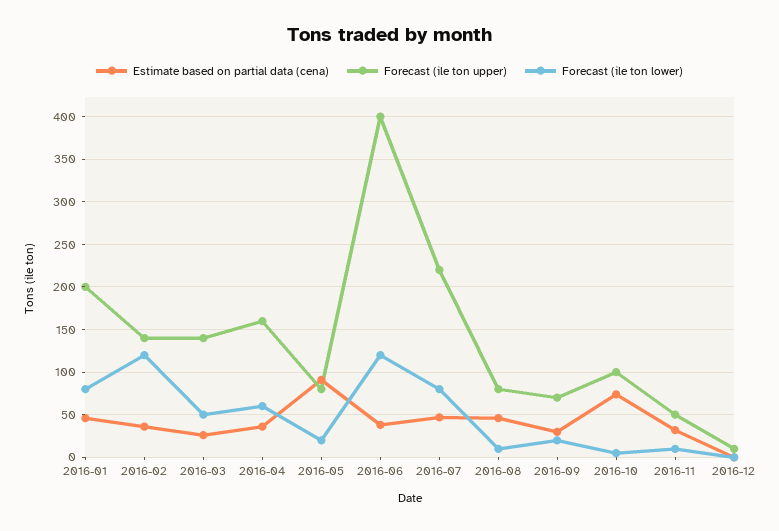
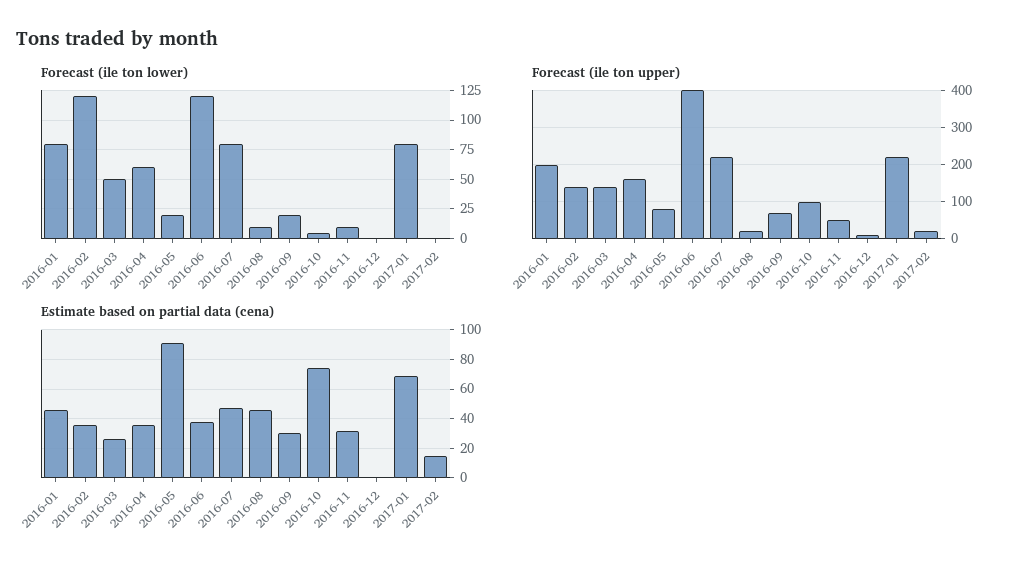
Forecast (ile ton upper), 2016-08: 80 -> 20
Forecast (ile ton lower), 2017-01: none -> 75
Forecast (ile ton lower), 2017-02: none -> 0
Forecast (ile ton upper), 2017-01: none -> 220
Forecast (ile ton upper), 2017-02: none -> 20
Estimate based on partial data (cena), 2017-01: none -> 70
Estimate based on partial data (cena), 2017-02: none -> 15

